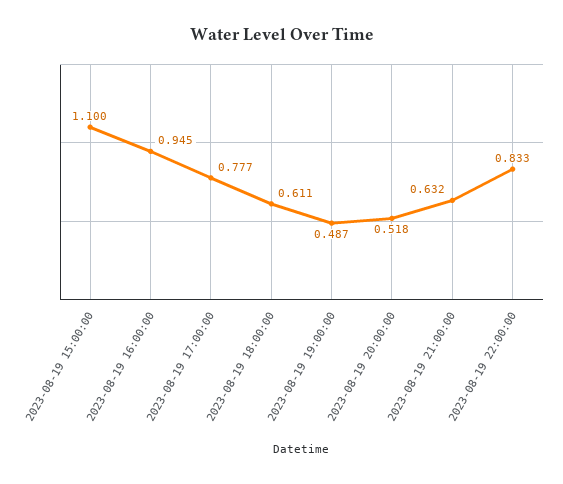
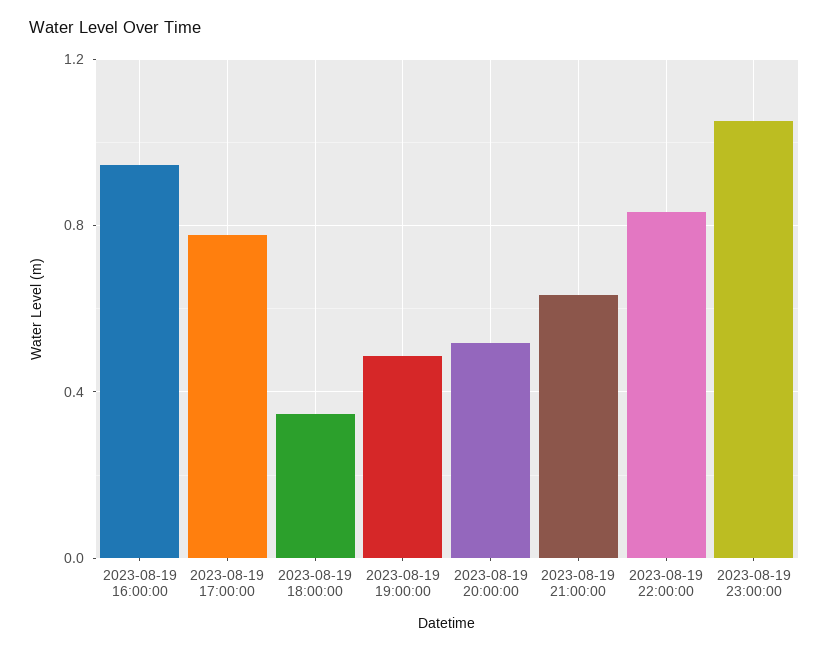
2023-08-19 15:00:00: 1.1 -> none
2023-08-19 18:00:00: 0.611 -> 0.35
2023-08-19 23:00:00: none -> 1.05

